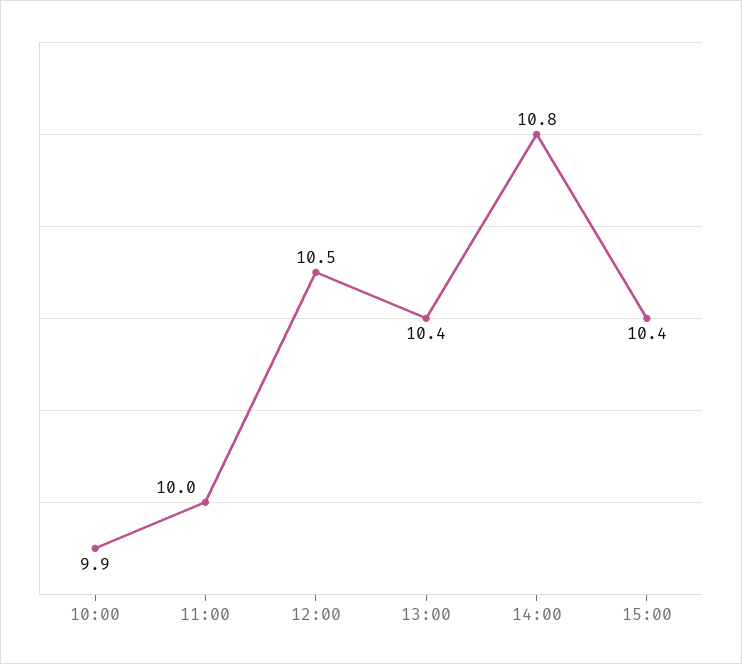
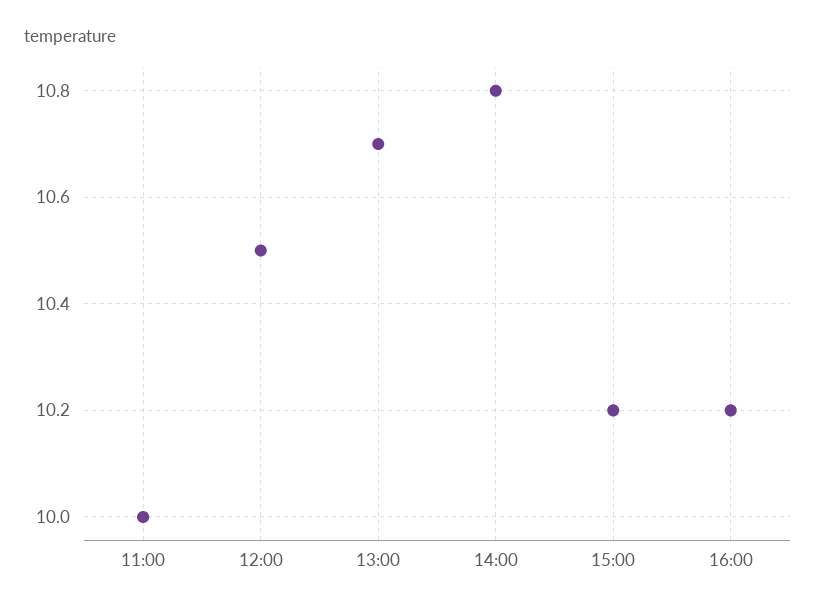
10:00: 9.9 -> none
13:00: 10.4 -> 10.7
15:00: 10.4 -> 10.2
16:00: none -> 10.2

